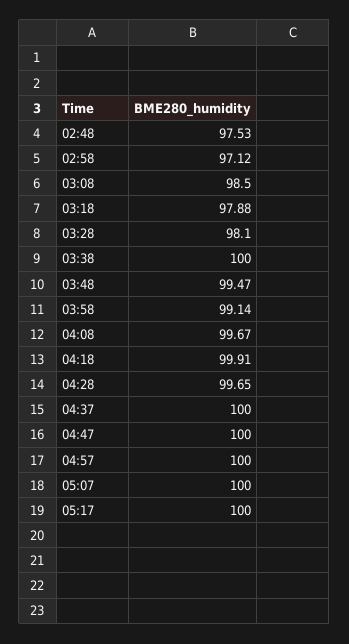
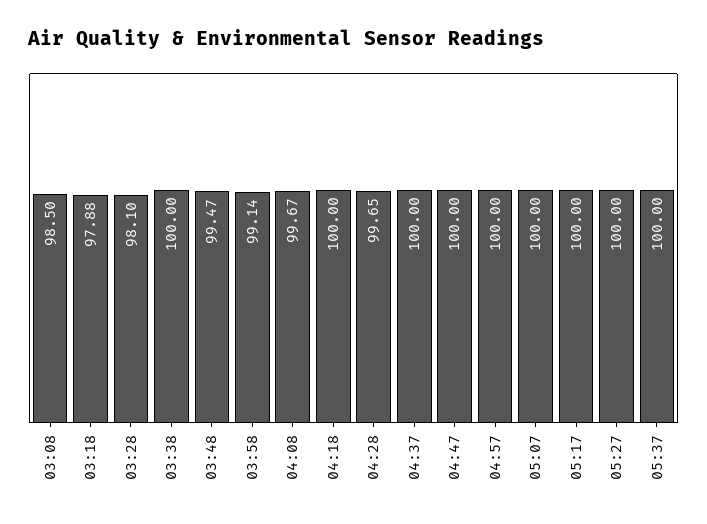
02:48: 97.53 -> none
02:58: 97.12 -> none
04:18: 99.91 -> 100
05:27: none -> 100
05:37: none -> 100

